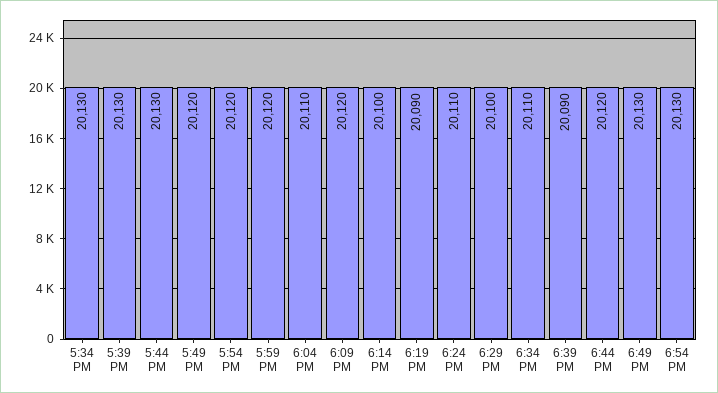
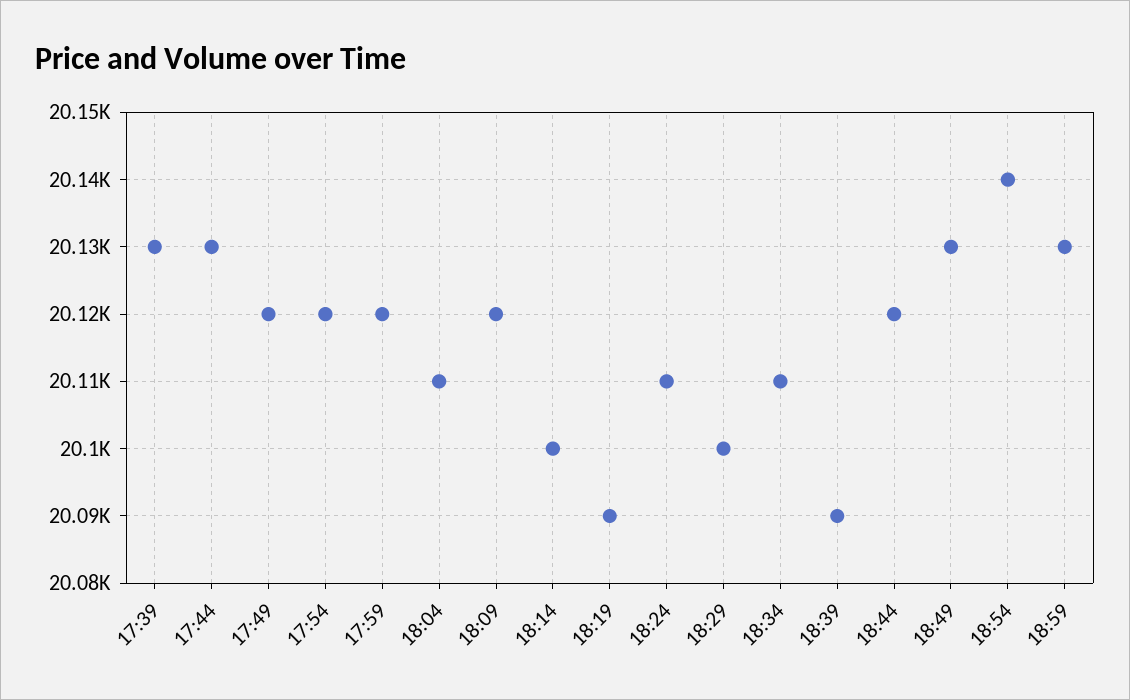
5:34 PM: 20130 -> none
6:54 PM: 20130 -> 20140
18:59: none -> 20130

